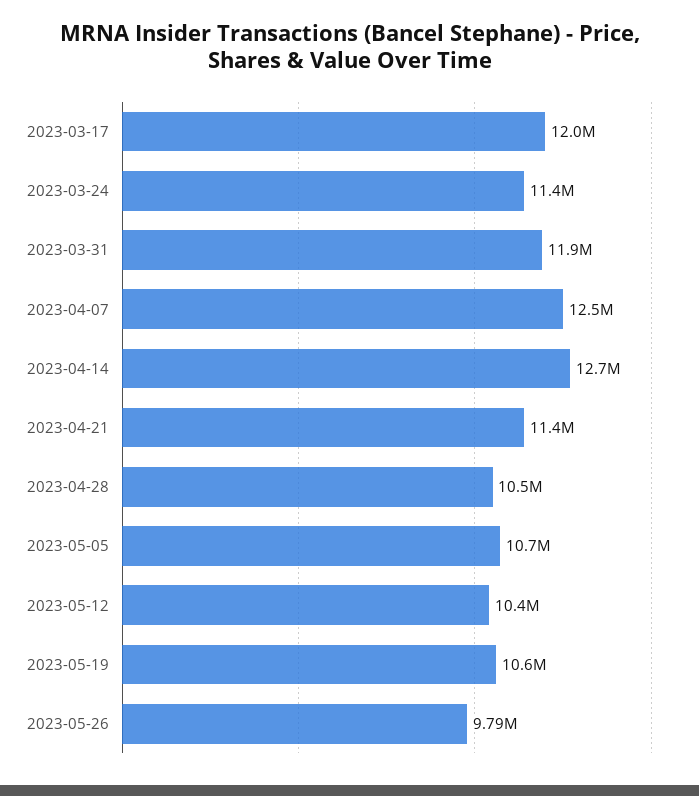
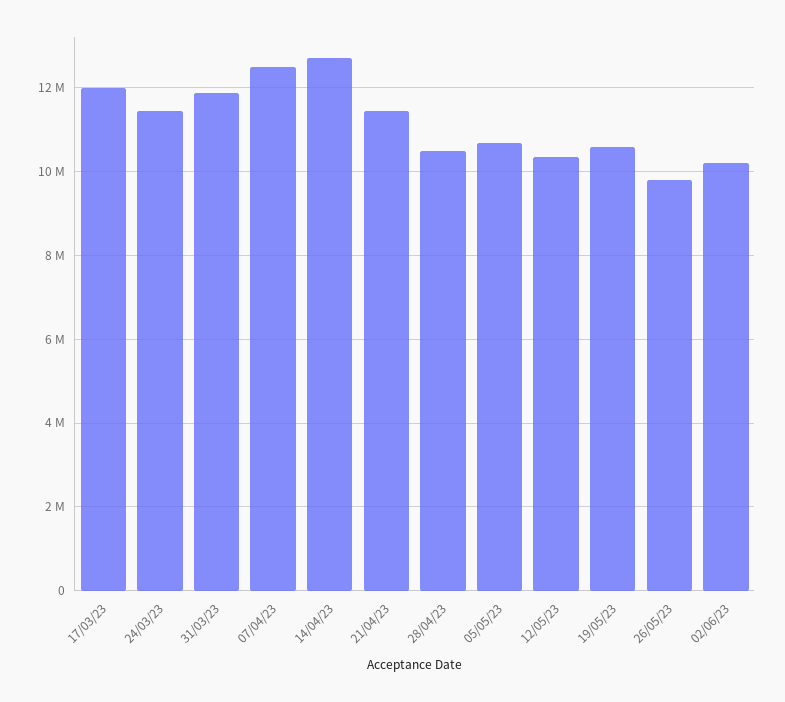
02/06/23: none -> 10200000

